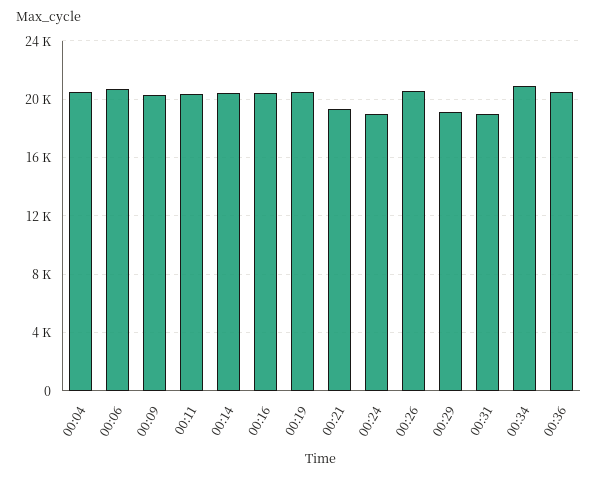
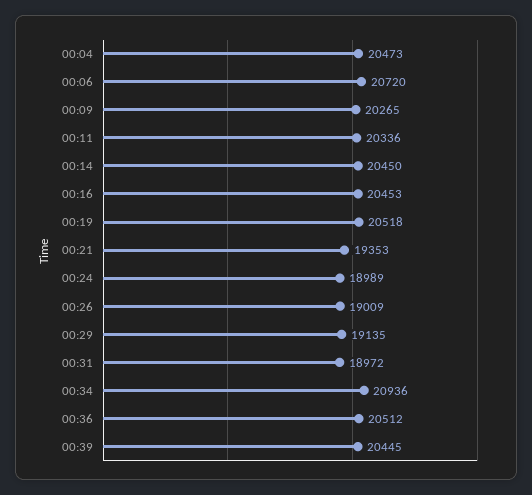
00:26: 20500 -> 19009
00:39: none -> 20445

